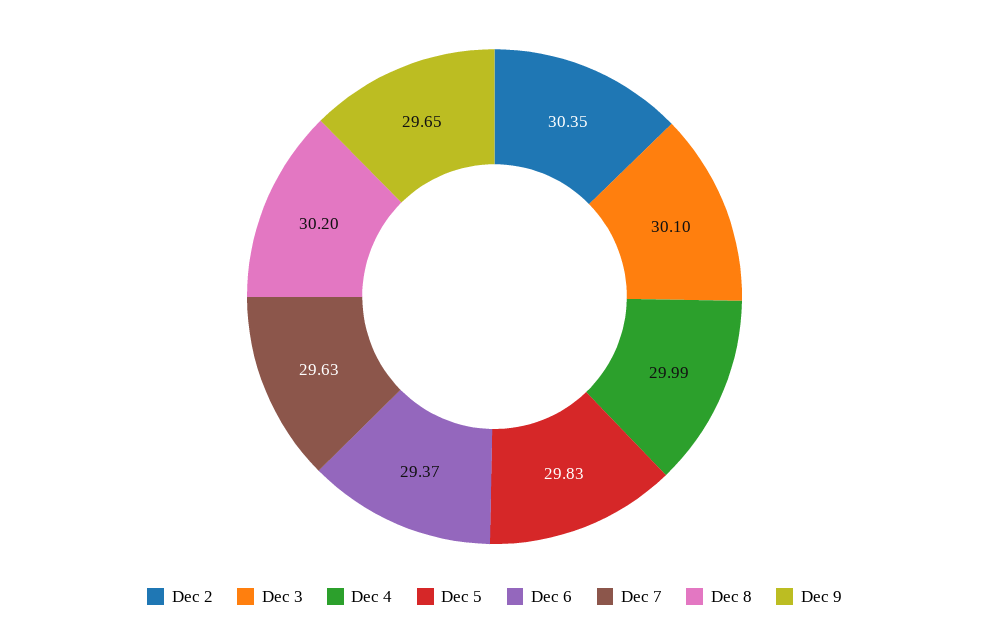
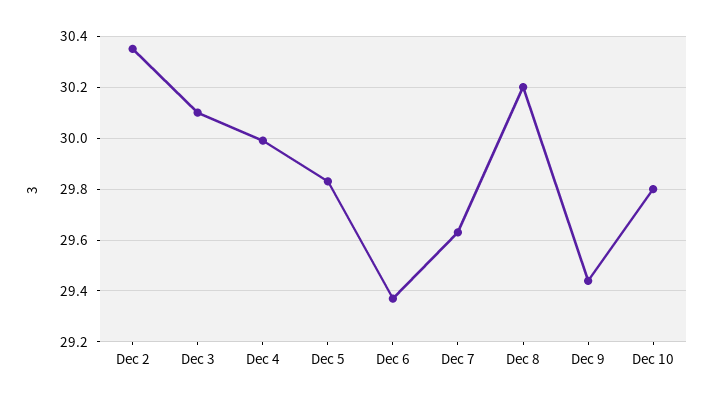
Dec 9: 29.65 -> 29.45
Dec 10: none -> 29.8

